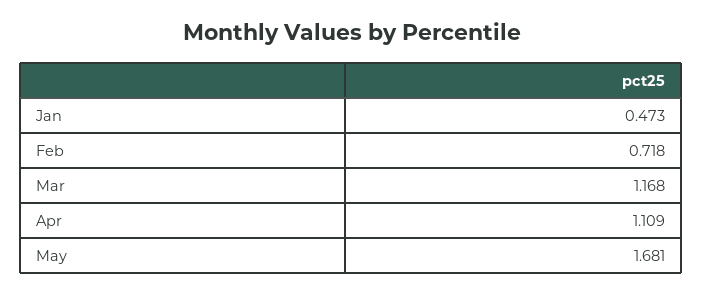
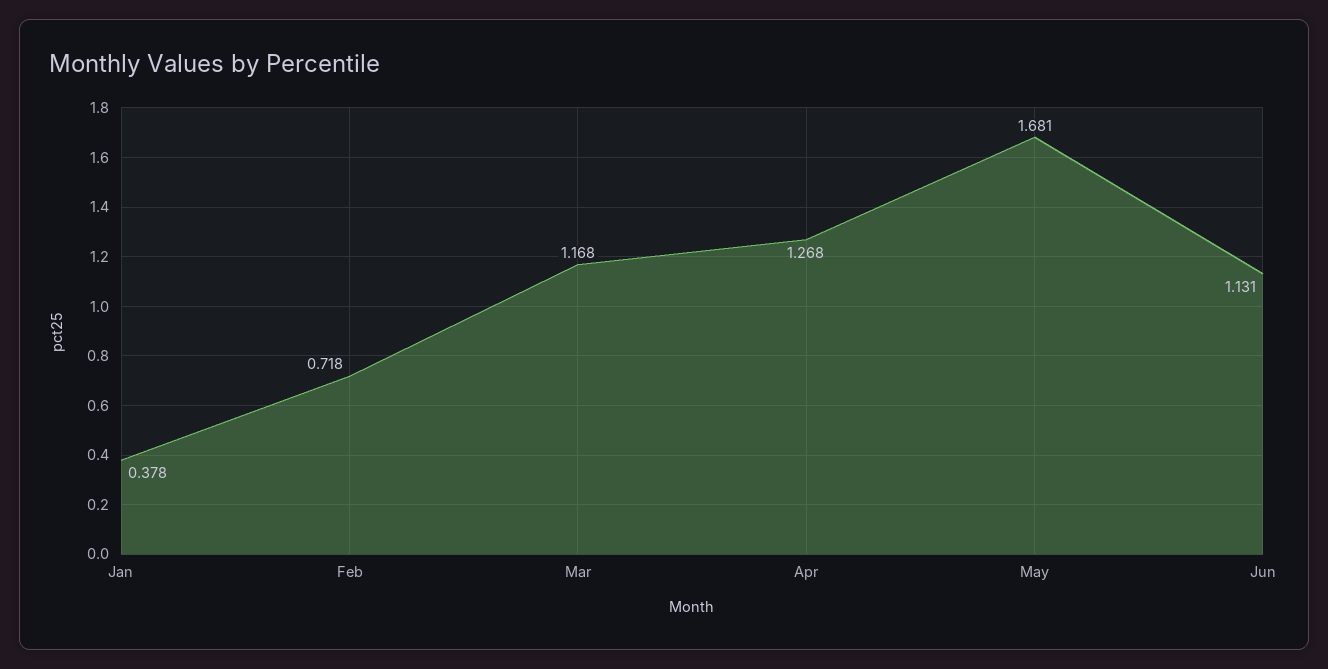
Jan: 0.473 -> 0.378
Apr: 1.109 -> 1.268
Jun: none -> 1.131

